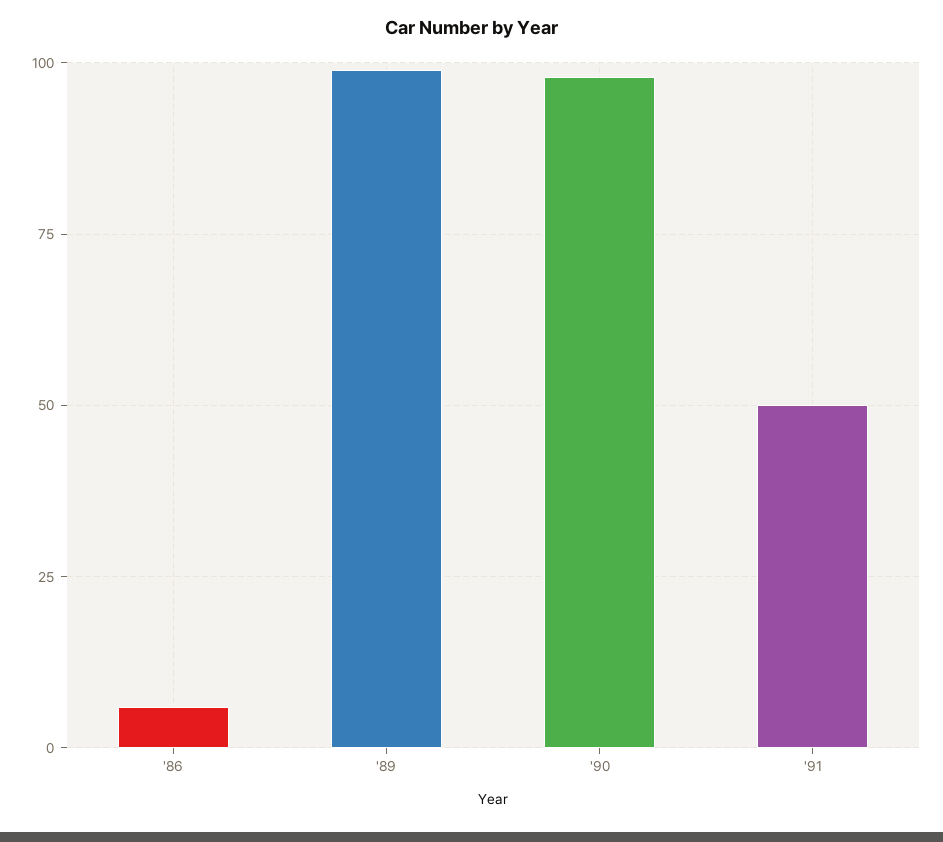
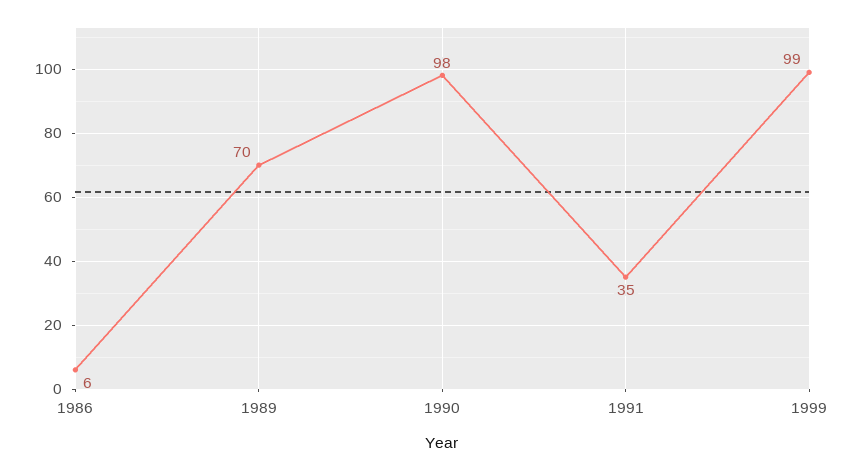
'89: 100 -> 70
'91: 50 -> 35
1999: none -> 99

